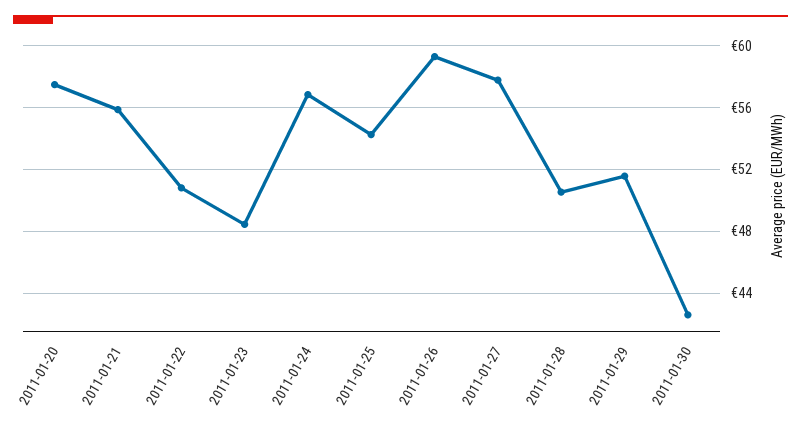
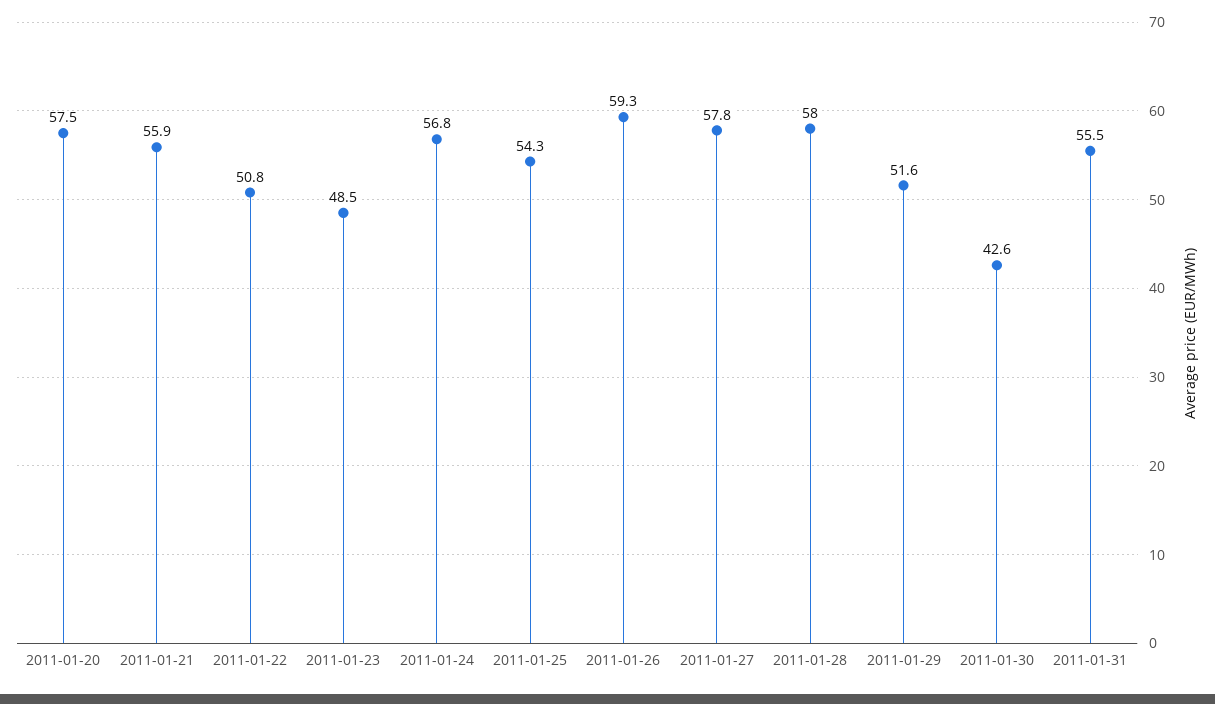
2011-01-28: 50.5 -> 58
2011-01-31: none -> 55.5

